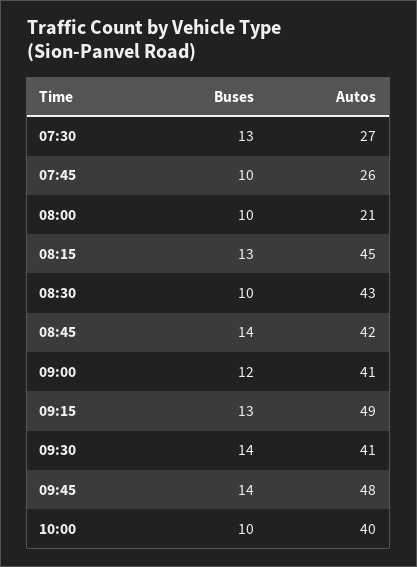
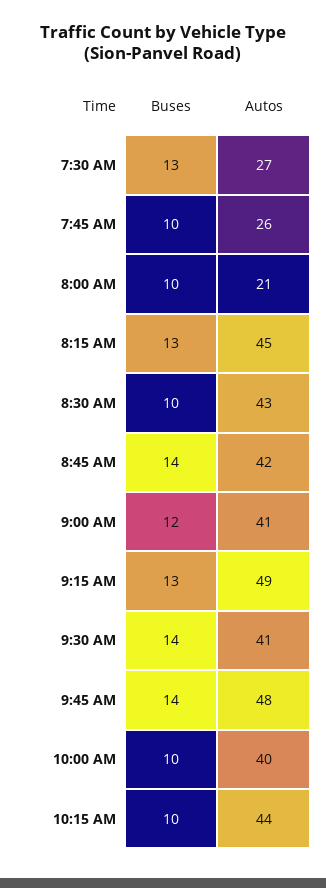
Buses, 10:15 AM: none -> 10
Autos, 10:15 AM: none -> 44

